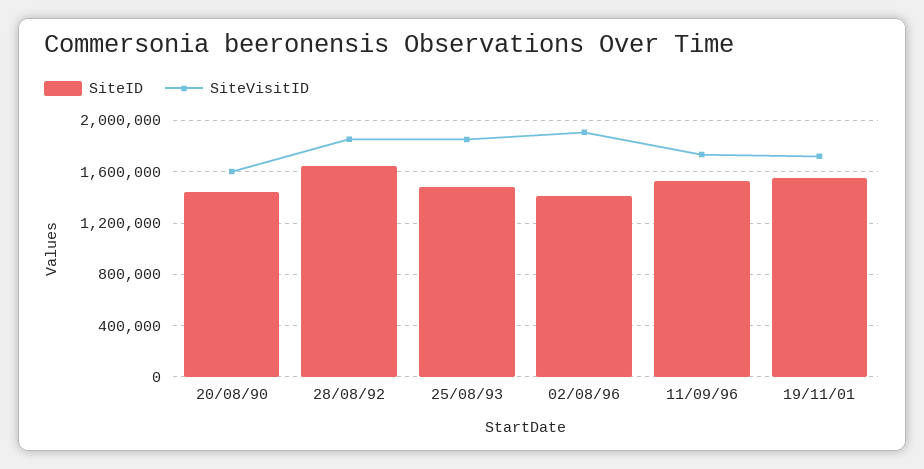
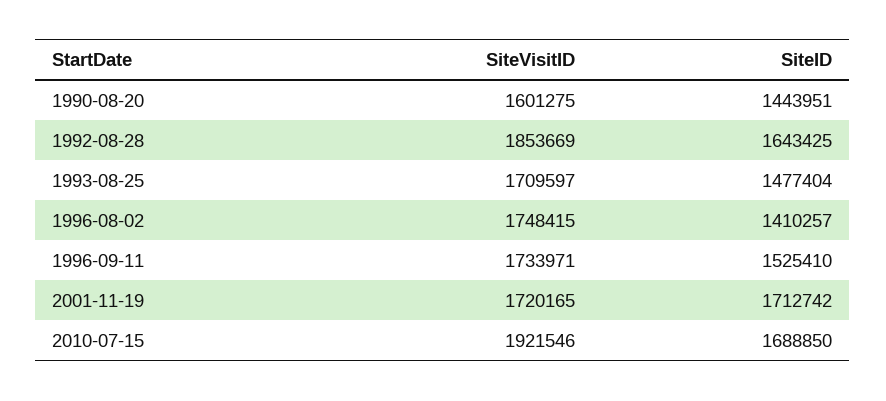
SiteVisitID, 25/08/93: 1850000 -> 1709597
SiteVisitID, 02/08/96: 1900000 -> 1748415
SiteID, 19/11/01: 1550000 -> 1712742
SiteVisitID, 2010-07-15: none -> 1921546
SiteID, 2010-07-15: none -> 1688850

